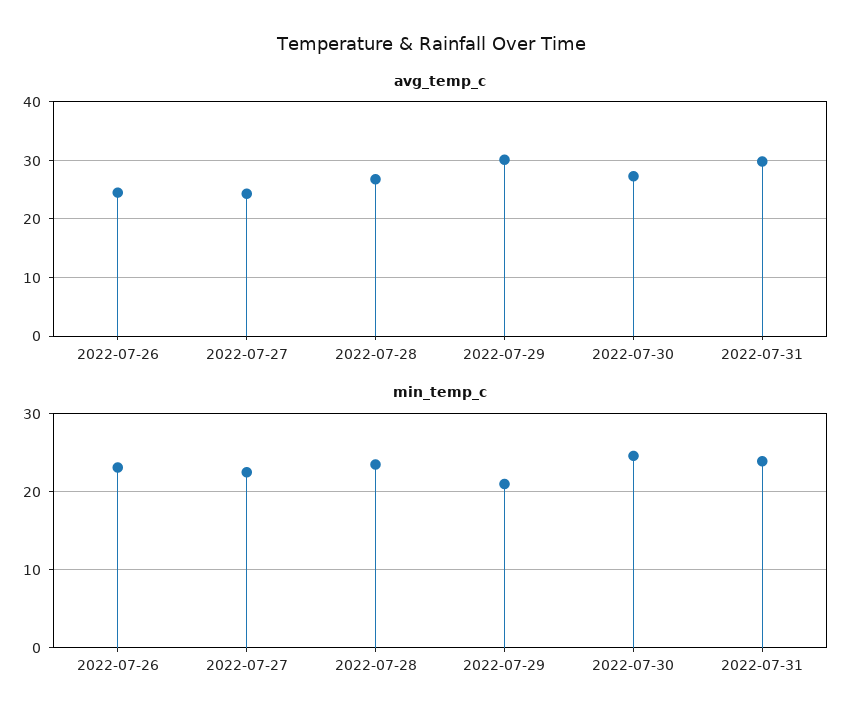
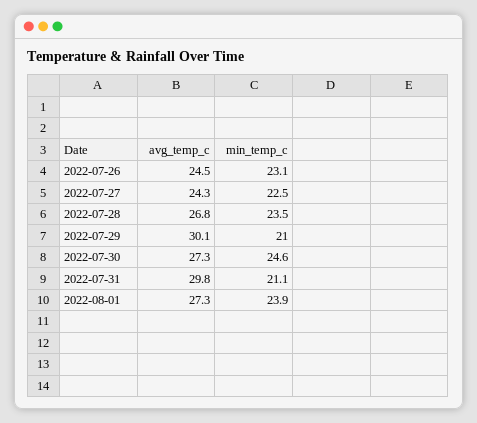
min_temp_c, 2022-07-31: 24 -> 21.1
avg_temp_c, 2022-08-01: none -> 27.3
min_temp_c, 2022-08-01: none -> 23.9

